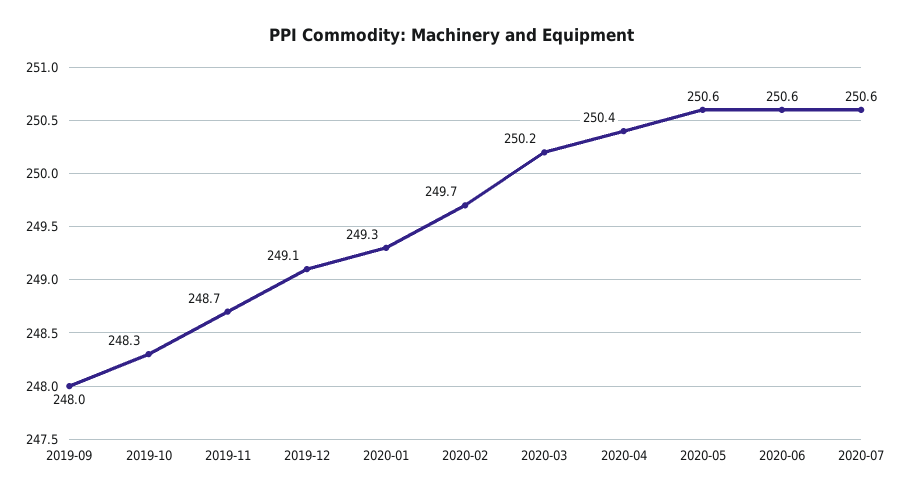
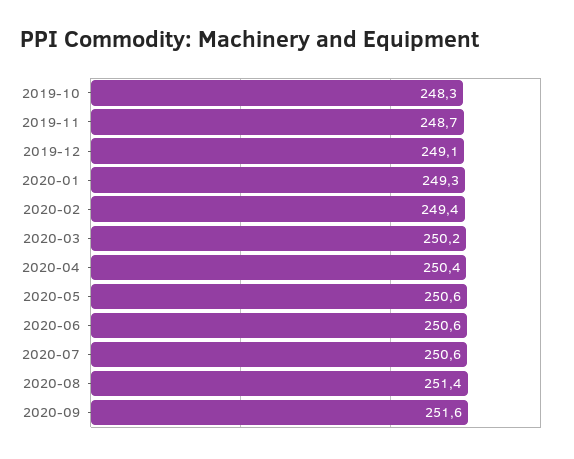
2019-09: 248 -> none
2020-02: 249.7 -> 249.4
2020-08: none -> 251.4
2020-09: none -> 251.6

